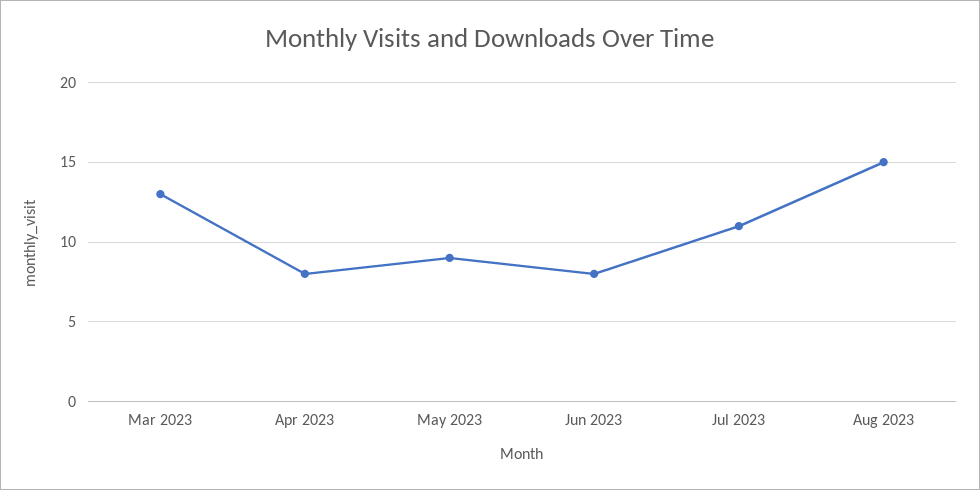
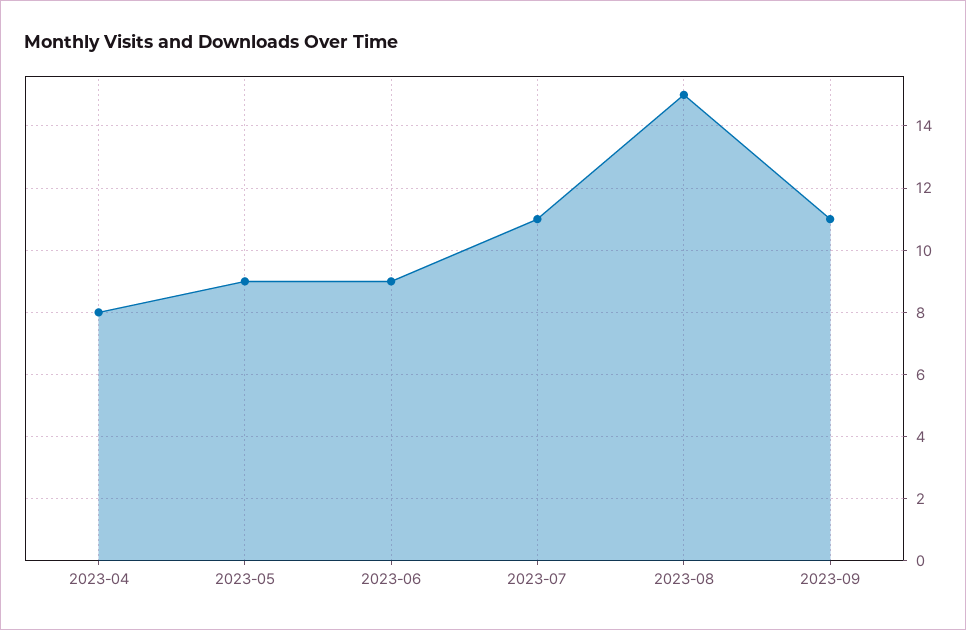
Mar 2023: 13 -> none
Jun 2023: 8 -> 9
2023-09: none -> 11

